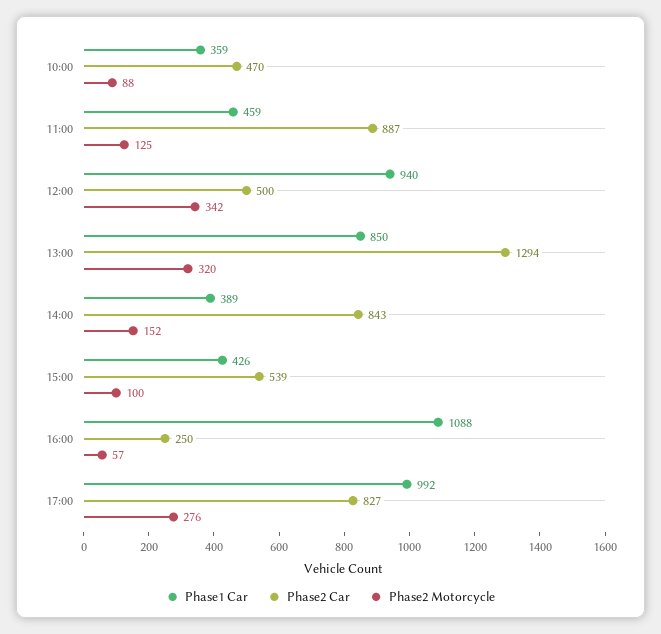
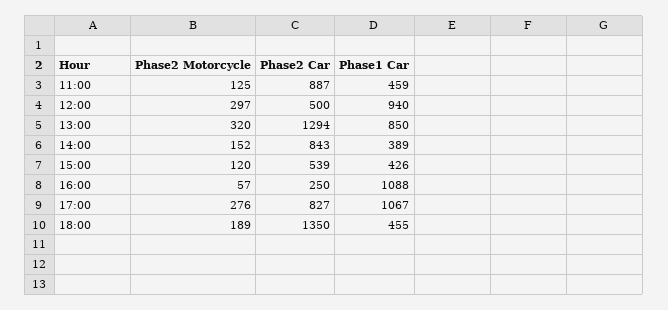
Phase1 Car, 10:00: 359 -> none
Phase2 Car, 10:00: 470 -> none
Phase2 Motorcycle, 10:00: 88 -> none
Phase2 Motorcycle, 12:00: 342 -> 297
Phase2 Motorcycle, 15:00: 100 -> 120
Phase1 Car, 17:00: 992 -> 1067
Phase2 Motorcycle, 18:00: none -> 189
Phase2 Car, 18:00: none -> 1350
Phase1 Car, 18:00: none -> 455

